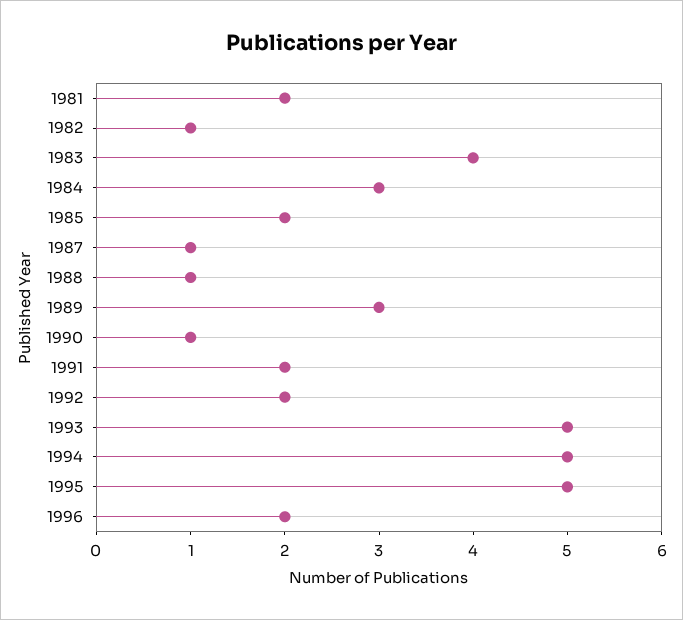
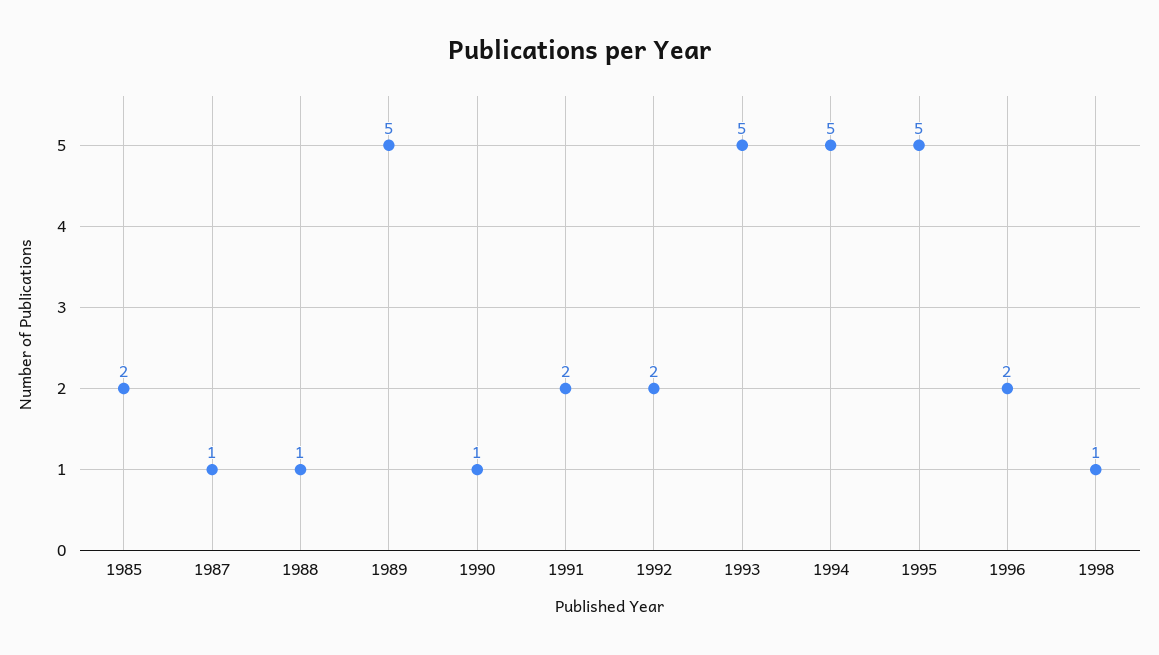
1981: 2 -> none
1982: 1 -> none
1983: 4 -> none
1984: 3 -> none
1989: 3 -> 5
1998: none -> 1

